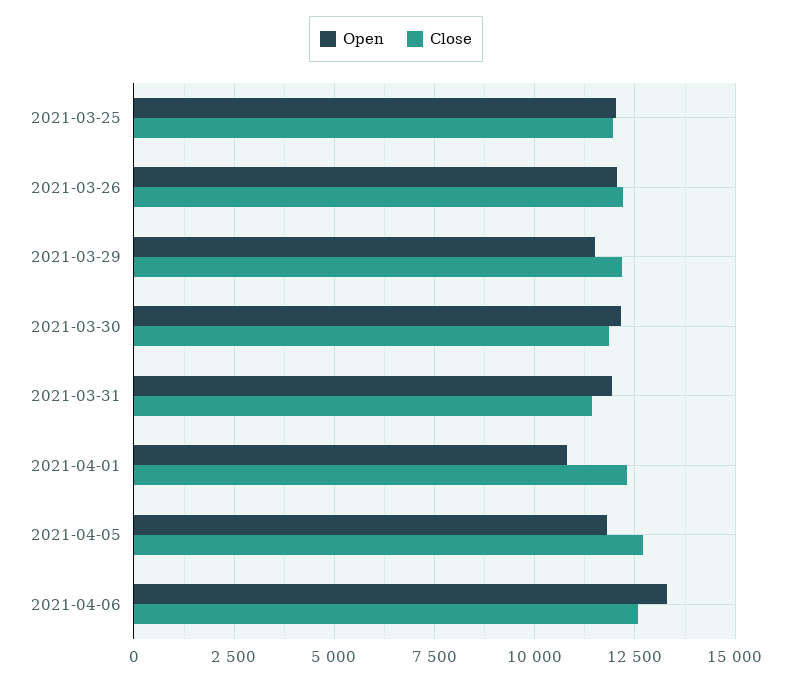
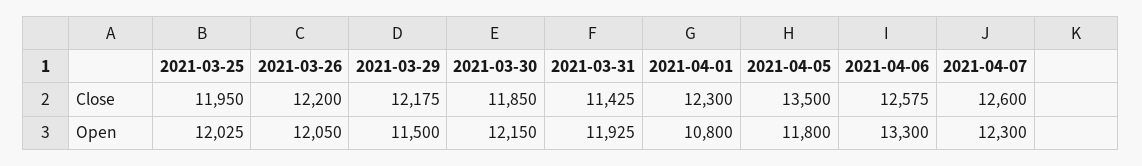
Close, 2021-04-05: 12750 -> 13500
Close, 2021-04-07: none -> 12600
Open, 2021-04-07: none -> 12300

